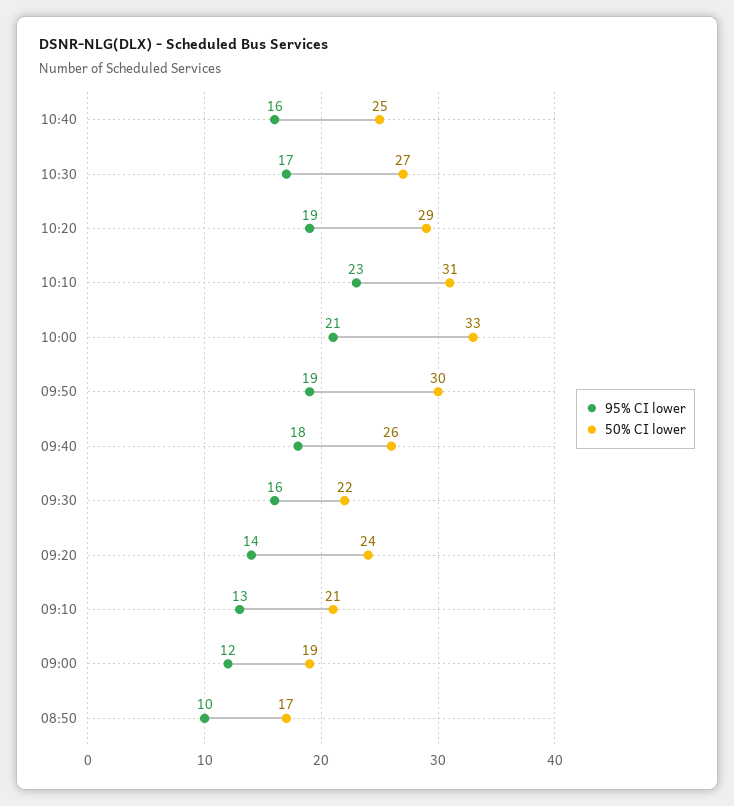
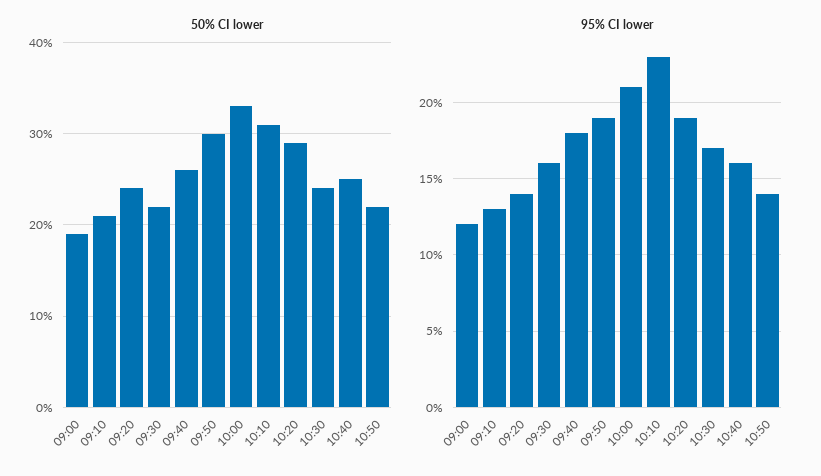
50% CI lower, 10:30: 27 -> 24
95% CI lower, 08:50: 10 -> none
50% CI lower, 08:50: 17 -> none
50% CI lower, 10:50: none -> 22
95% CI lower, 10:50: none -> 14

